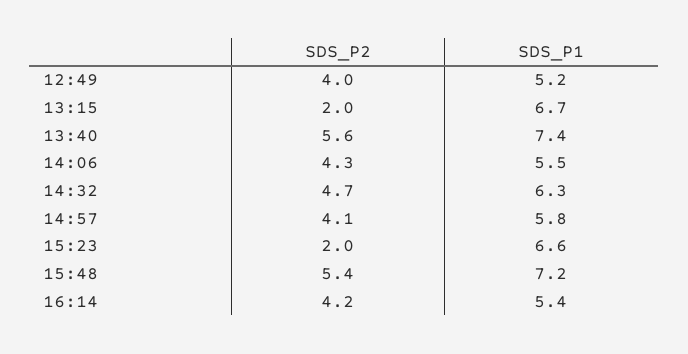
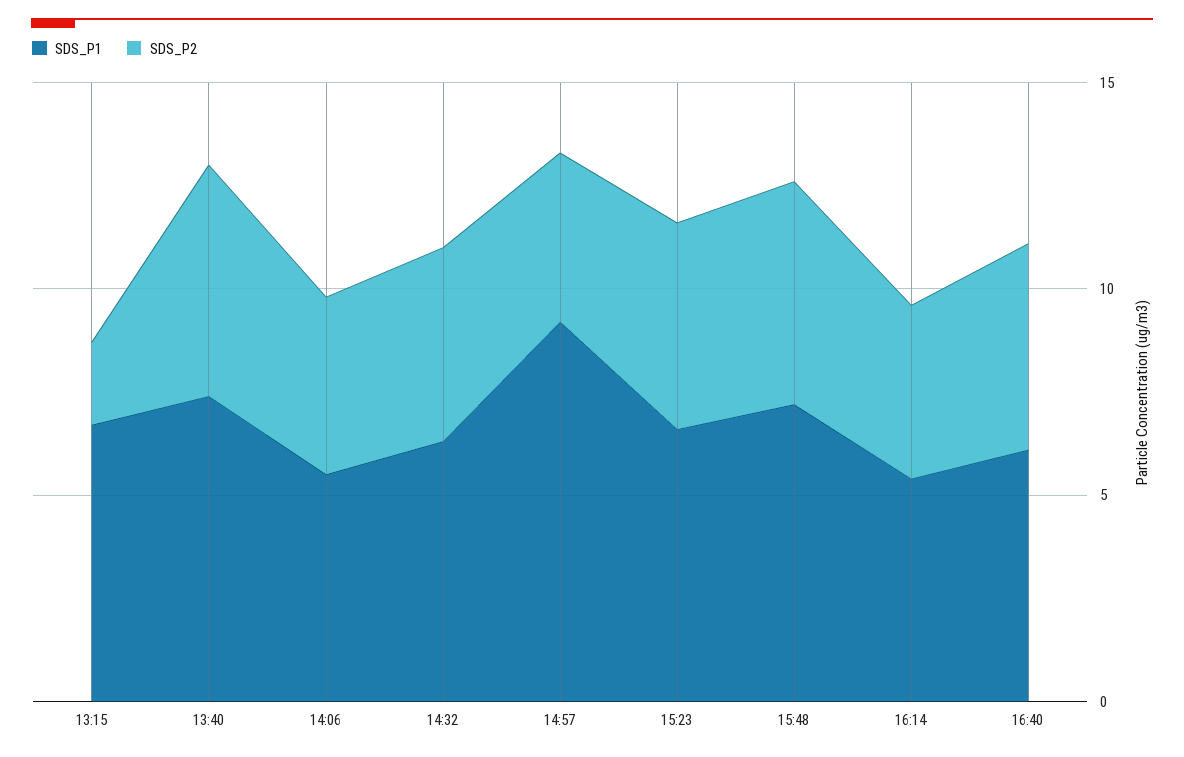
SDS_P2, 12:49: 4 -> none
SDS_P1, 12:49: 5.2 -> none
SDS_P1, 14:57: 5.8 -> 9
SDS_P2, 15:23: 2 -> 5
SDS_P1, 16:40: none -> 6
SDS_P2, 16:40: none -> 5

